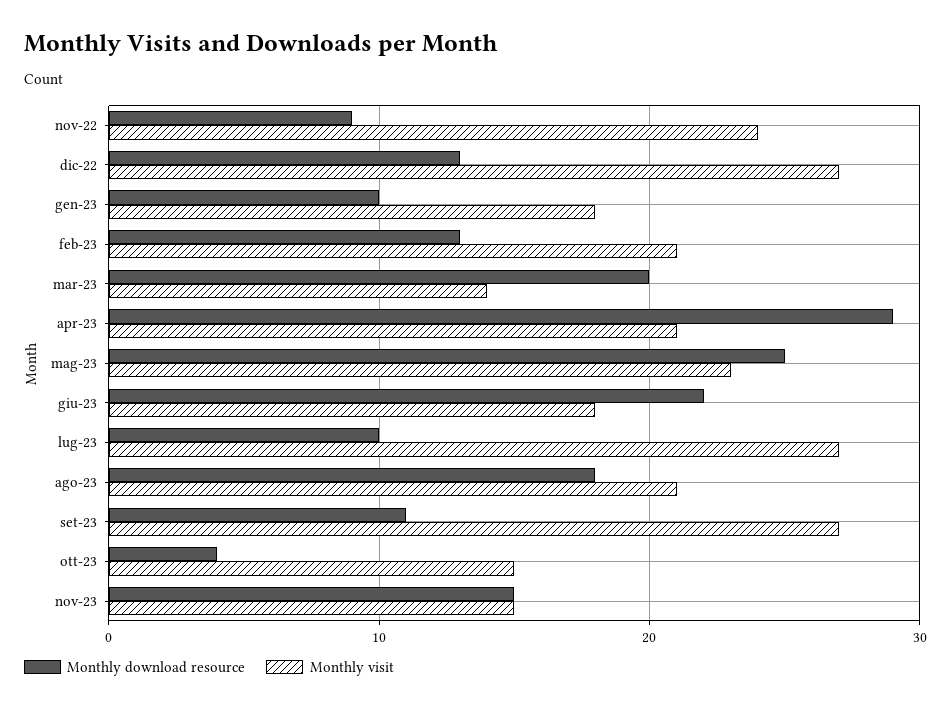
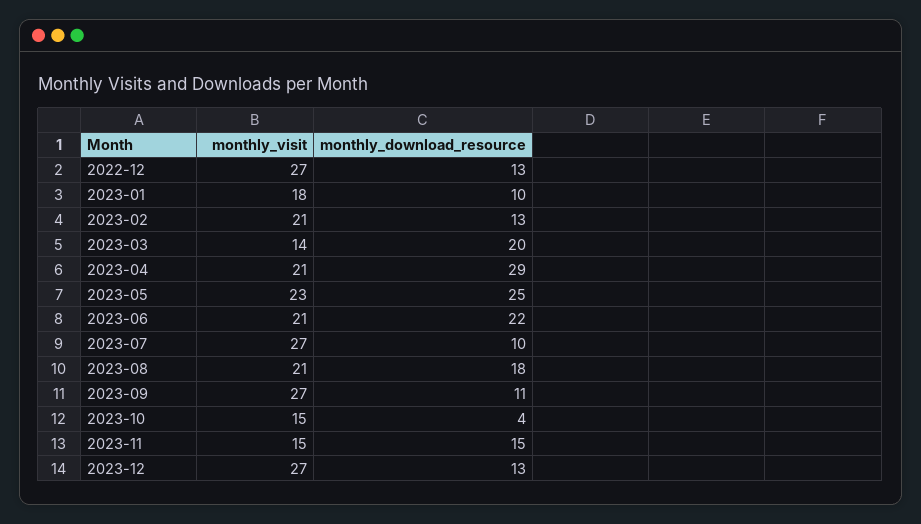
Monthly download resource, nov-22: 9 -> none
Monthly visit, nov-22: 24 -> none
Monthly visit, giu-23: 18 -> 21
Monthly visit, 2023-12: none -> 27
Monthly download resource, 2023-12: none -> 13

